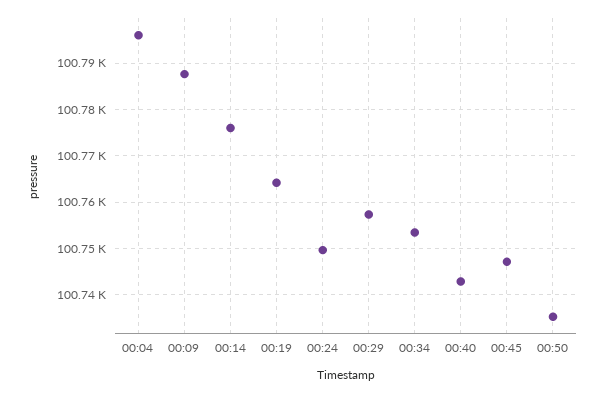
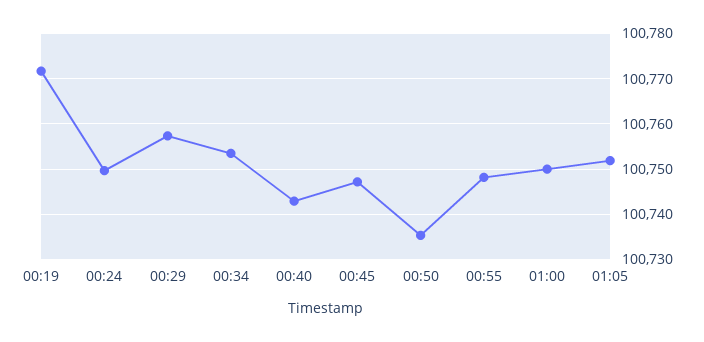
00:04: 100796 -> none
00:09: 100788 -> none
00:14: 100776 -> none
00:19: 100764 -> 100772
00:55: none -> 100748
01:00: none -> 100750
01:05: none -> 100752

